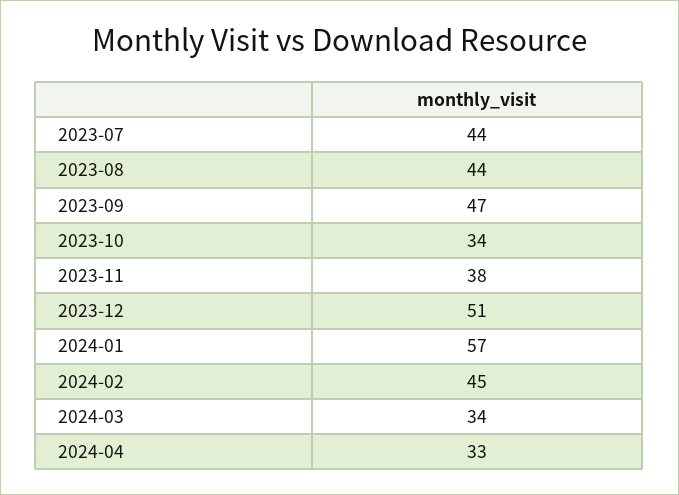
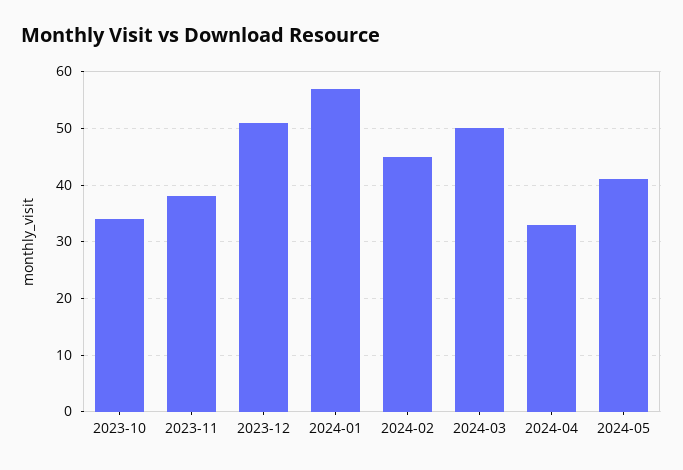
2023-07: 44 -> none
2023-08: 44 -> none
2023-09: 47 -> none
2024-03: 34 -> 50
2024-05: none -> 40

